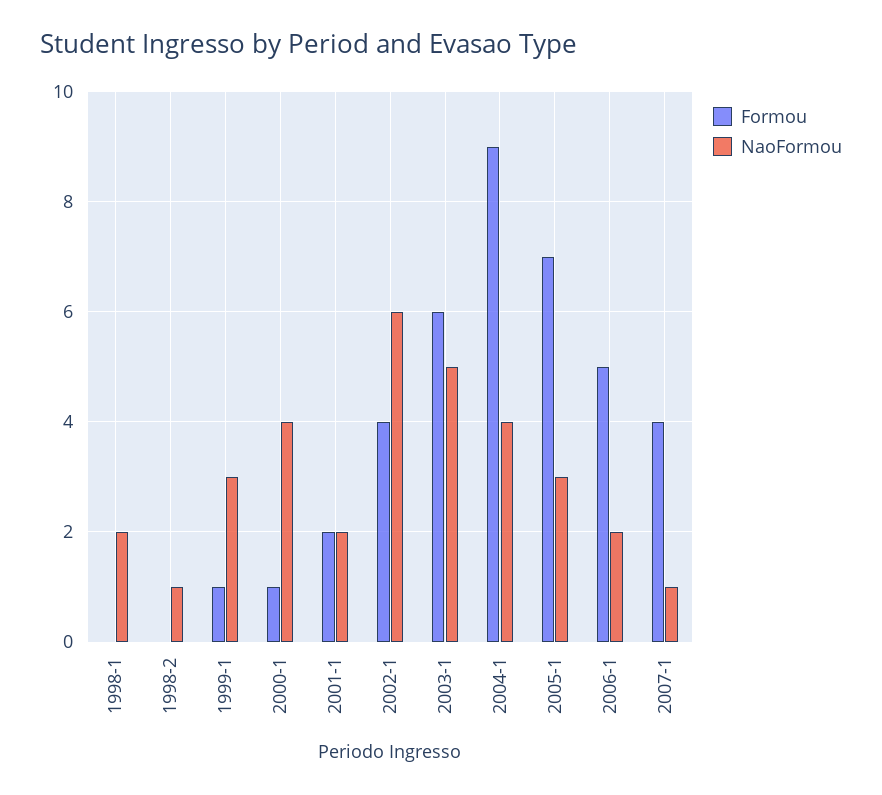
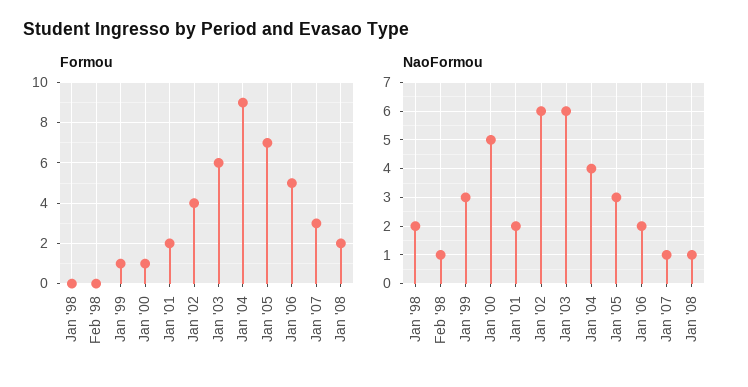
NaoFormou, 2000-1: 4 -> 5
NaoFormou, 2003-1: 5 -> 6
Formou, 2007-1: 4 -> 3
Formou, Jan '08: none -> 2
NaoFormou, Jan '08: none -> 1

